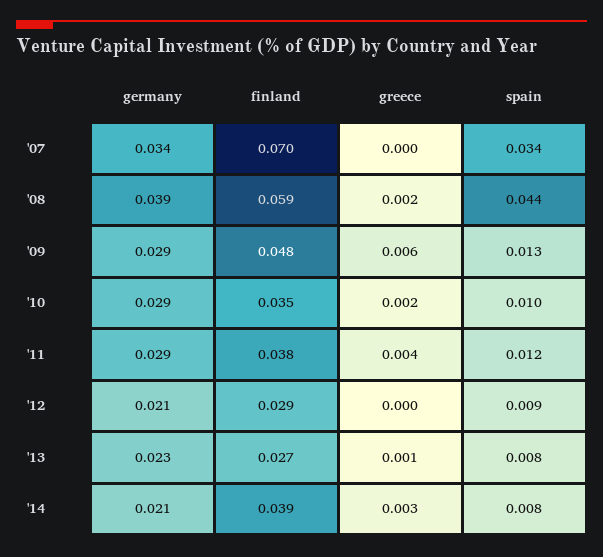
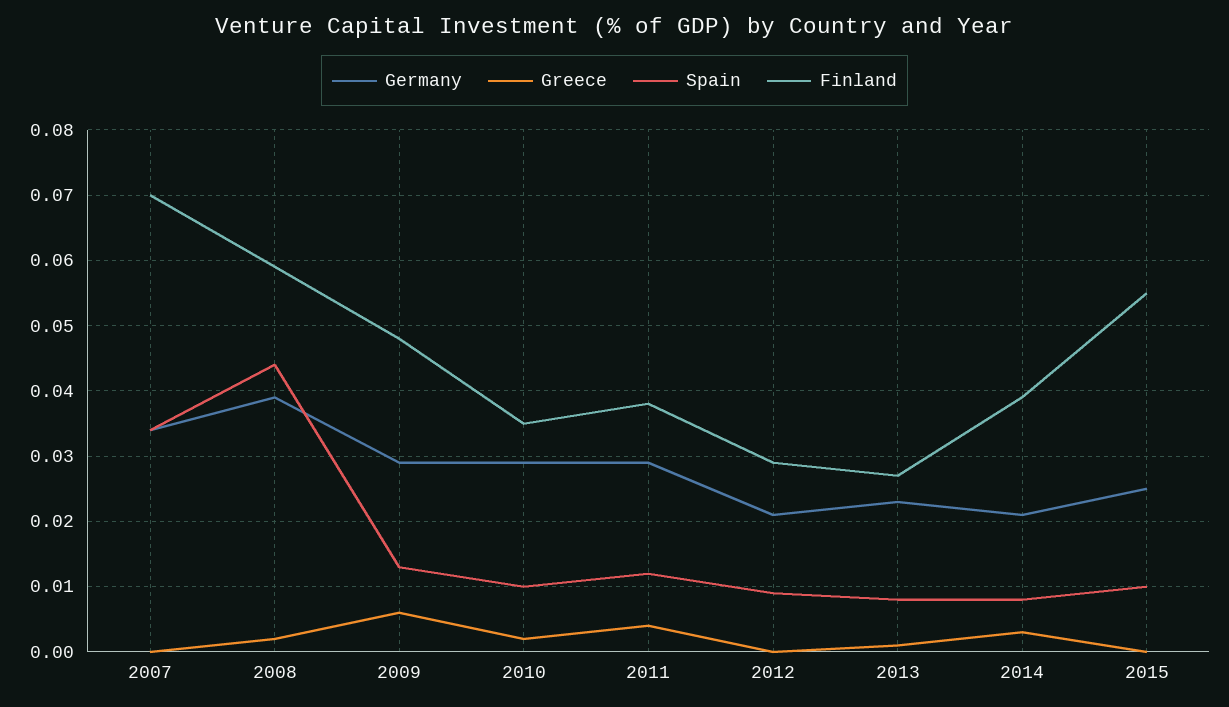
germany, 2015: none -> 0.025
greece, 2015: none -> 0
spain, 2015: none -> 0.01
finland, 2015: none -> 0.055

